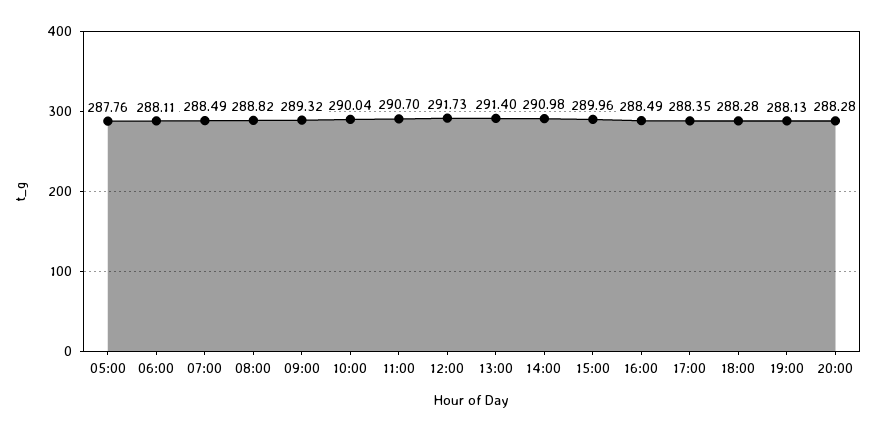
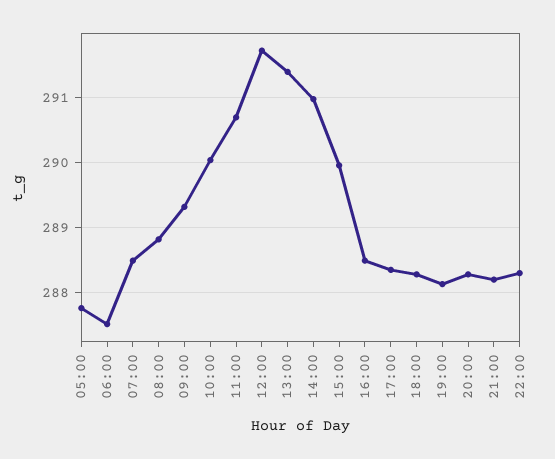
06:00: 288.11 -> 287.5
21:00: none -> 288.2
22:00: none -> 288.3

